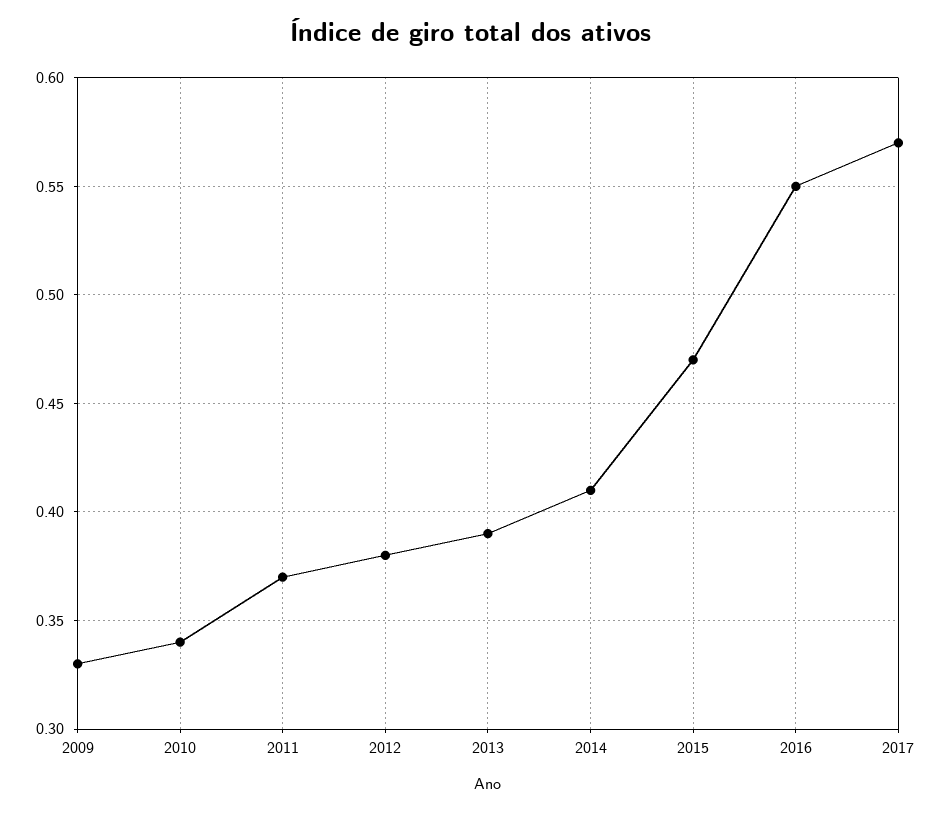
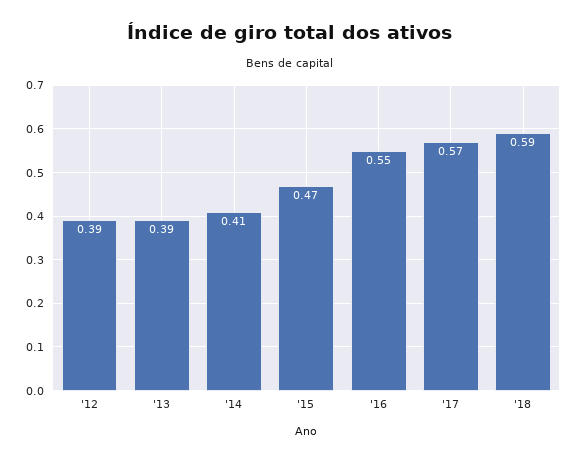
2009: 0.33 -> none
2010: 0.34 -> none
2011: 0.37 -> none
2012: 0.38 -> 0.39
'18: none -> 0.59

